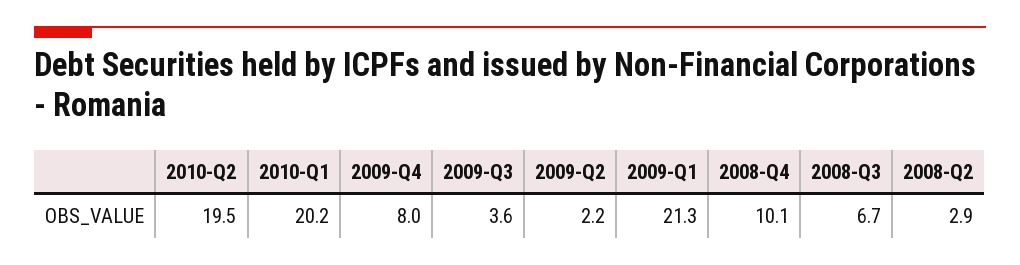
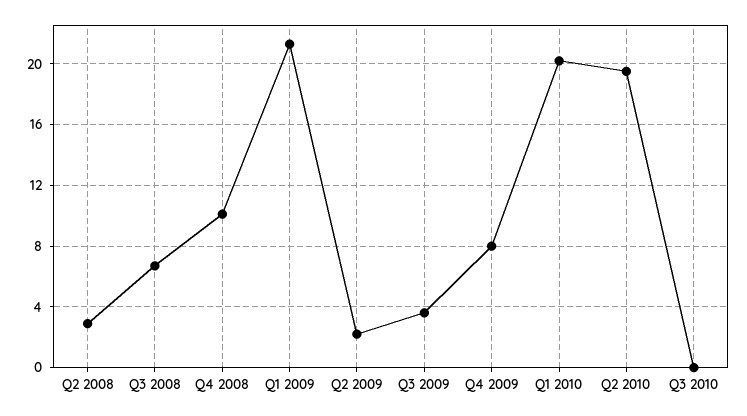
Q3 2010: none -> 0

